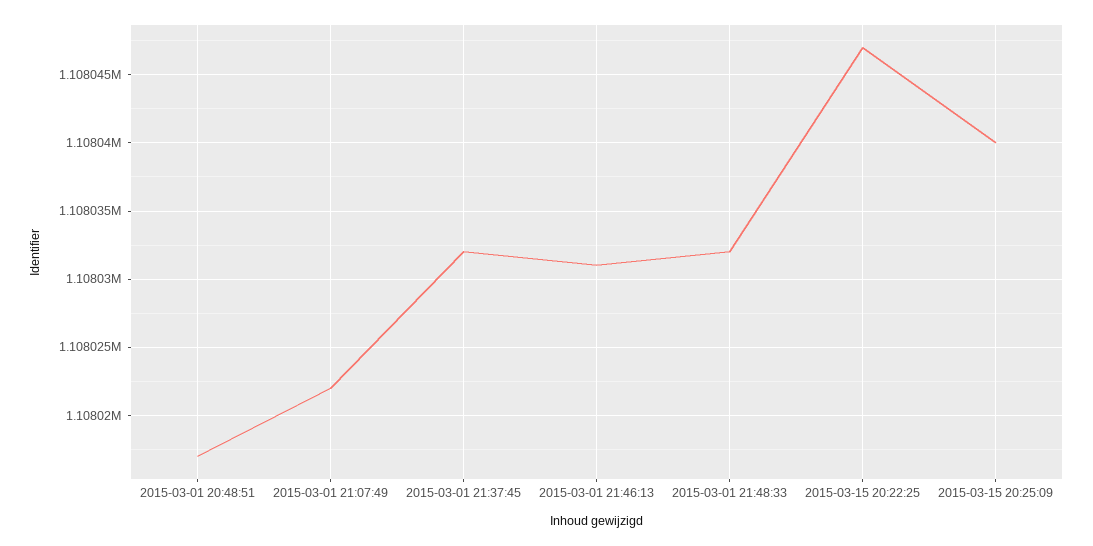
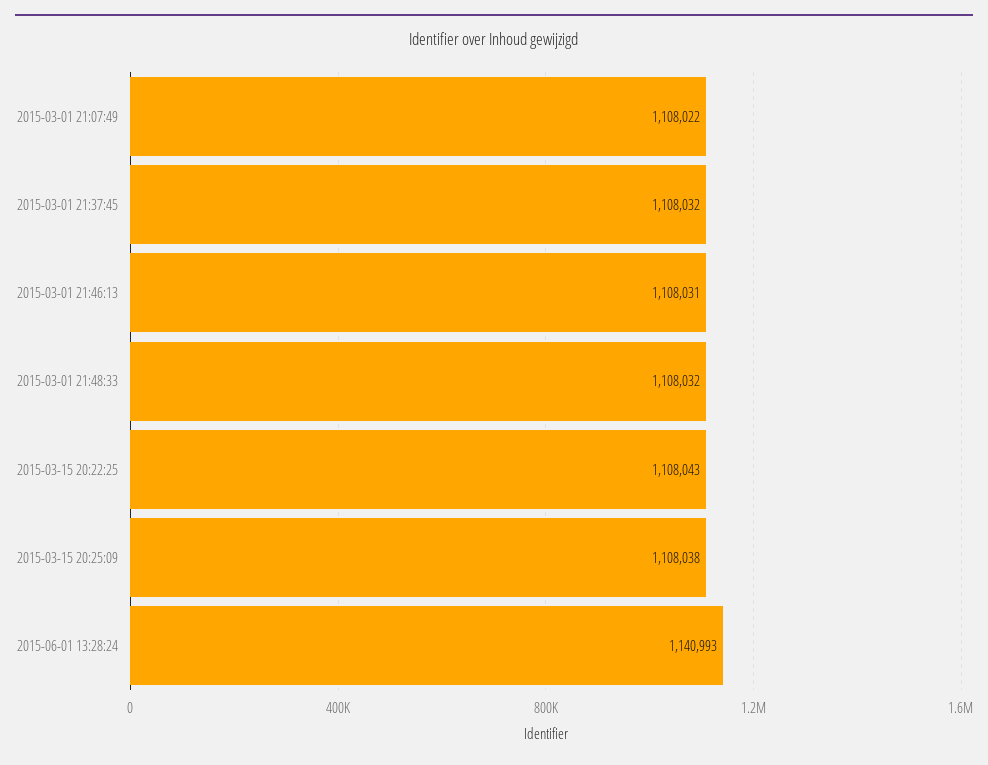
2015-03-01 20:48:51: 1108017 -> none
2015-03-15 20:22:25: 1108047 -> 1108043
2015-03-15 20:25:09: 1108040 -> 1108038
2015-06-01 13:28:24: none -> 1140993

